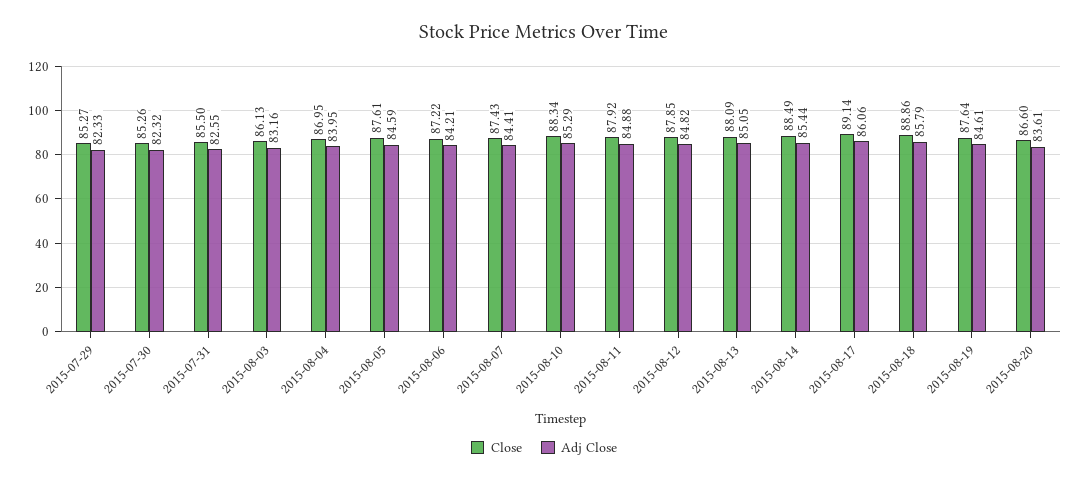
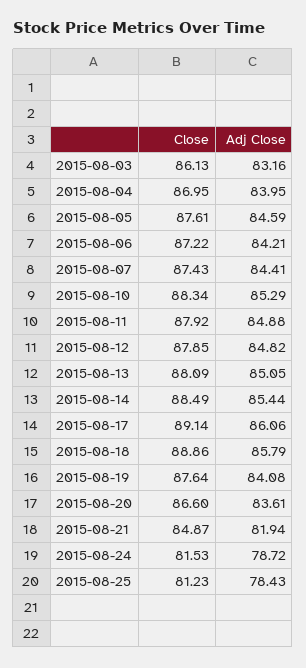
Close, 2015-07-29: 85.27 -> none
Adj Close, 2015-07-29: 82.33 -> none
Close, 2015-07-30: 85.26 -> none
Adj Close, 2015-07-30: 82.32 -> none
Close, 2015-07-31: 85.5 -> none
Adj Close, 2015-07-31: 82.55 -> none
Adj Close, 2015-08-19: 84.61 -> 84.08
Close, 2015-08-21: none -> 84.87
Adj Close, 2015-08-21: none -> 81.94
Close, 2015-08-24: none -> 81.53
Adj Close, 2015-08-24: none -> 78.72
Close, 2015-08-25: none -> 81.23
Adj Close, 2015-08-25: none -> 78.43

